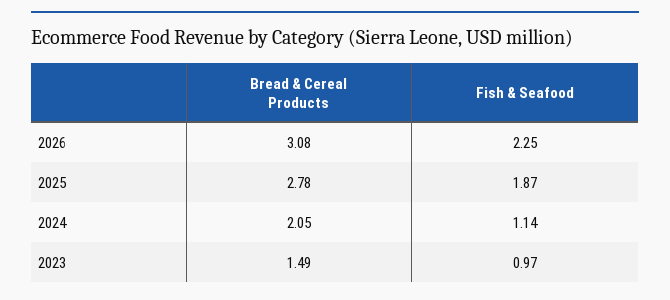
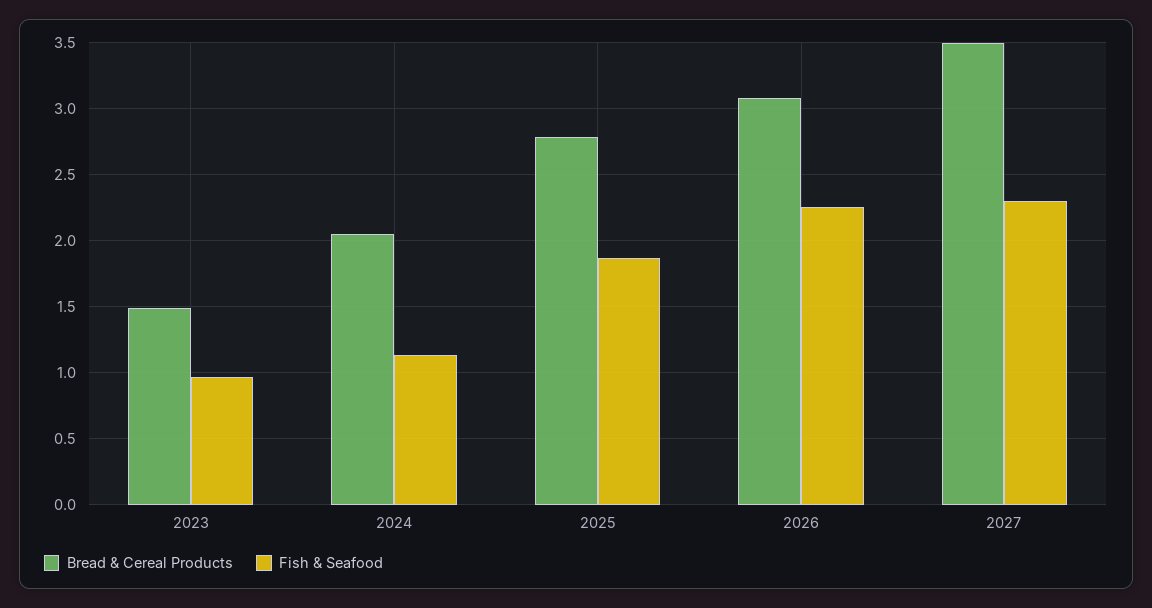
Bread & Cereal Products, 2027: none -> 3.5
Fish & Seafood, 2027: none -> 2.3

